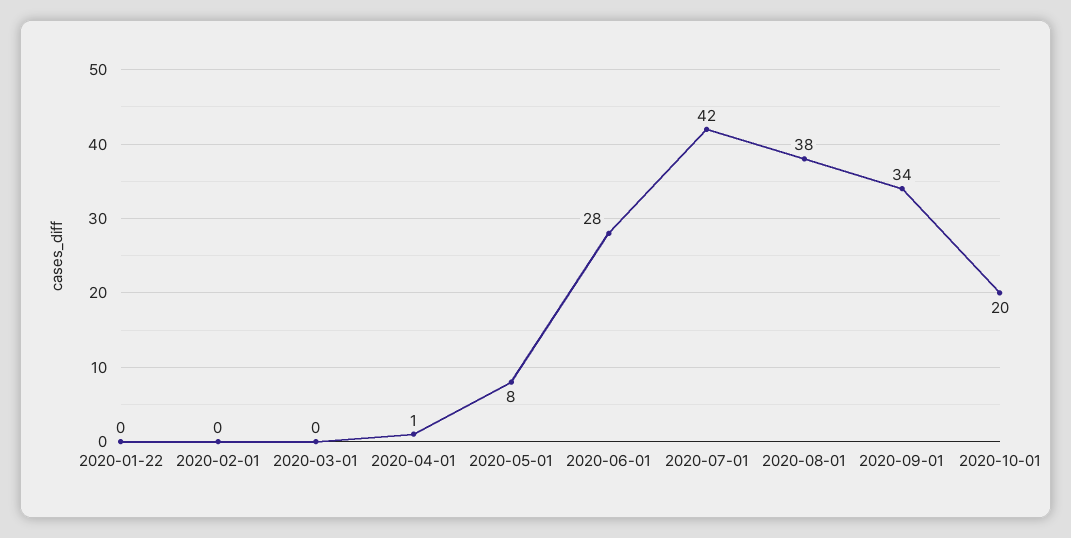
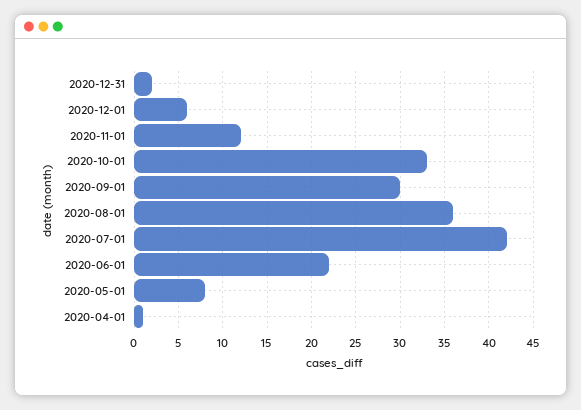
2020-01-22: 0 -> none
2020-02-01: 0 -> none
2020-03-01: 0 -> none
2020-06-01: 28 -> 22
2020-08-01: 38 -> 36
2020-09-01: 34 -> 30
2020-10-01: 20 -> 33
2020-12-31: none -> 2
2020-12-01: none -> 6
2020-11-01: none -> 12

